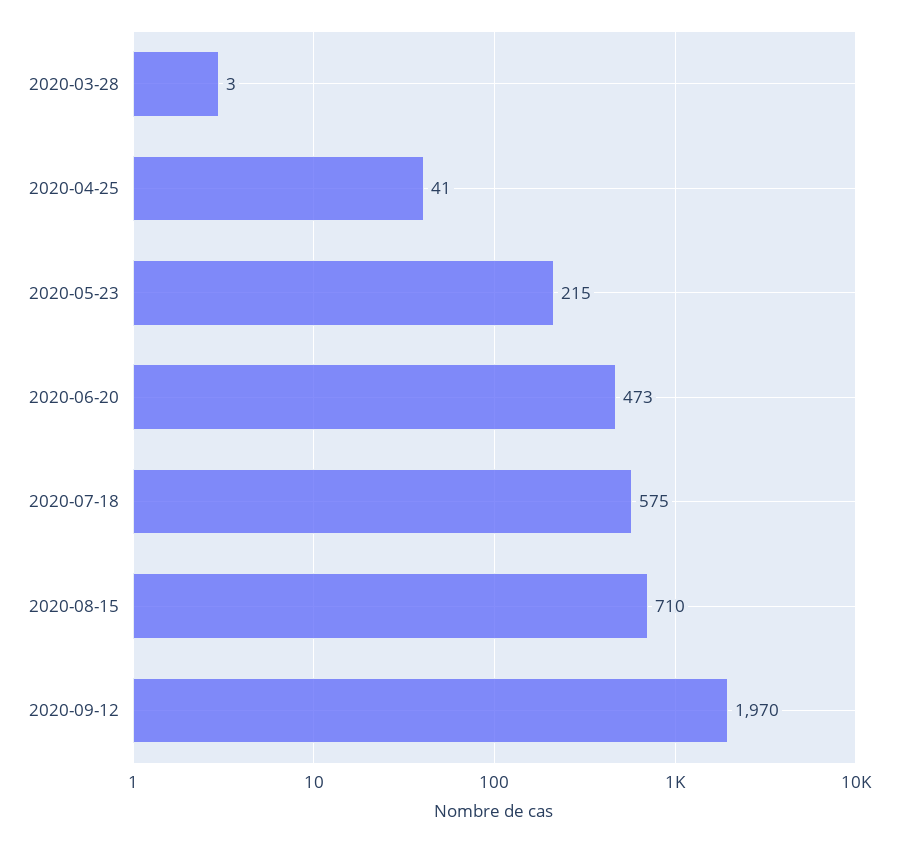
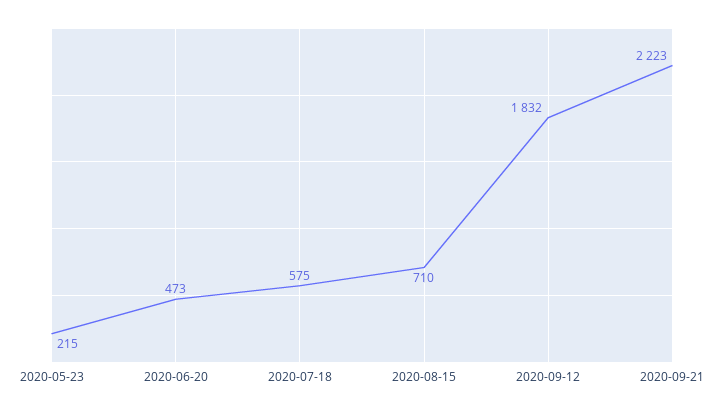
2020-03-28: 3 -> none
2020-04-25: 41 -> none
2020-09-12: 1970 -> 1832
2020-09-21: none -> 2223

